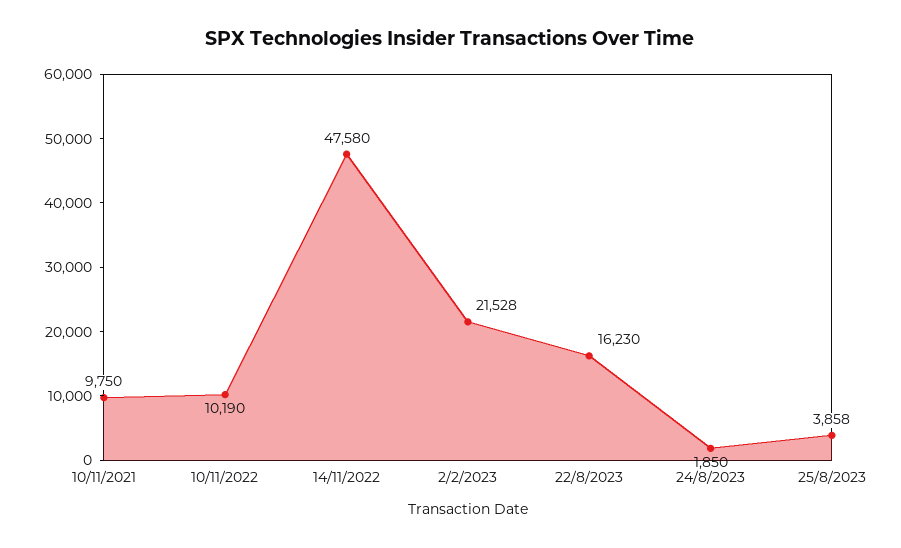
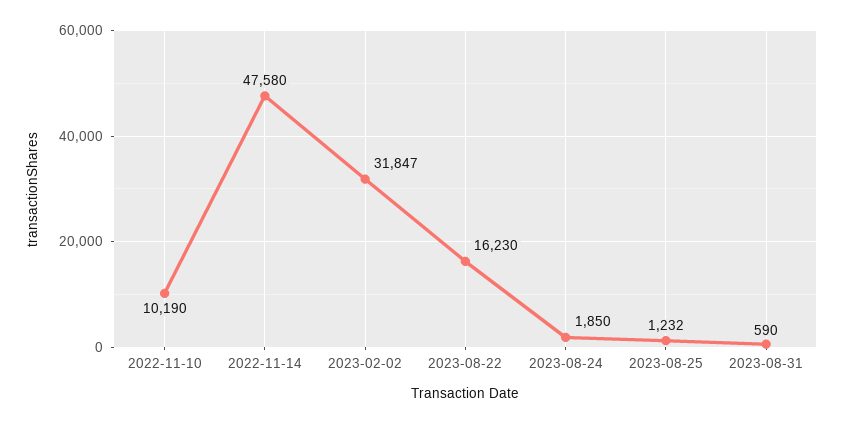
10/11/2021: 9750 -> none
2/2/2023: 21528 -> 31847
25/8/2023: 3858 -> 1232
2023-08-31: none -> 590

